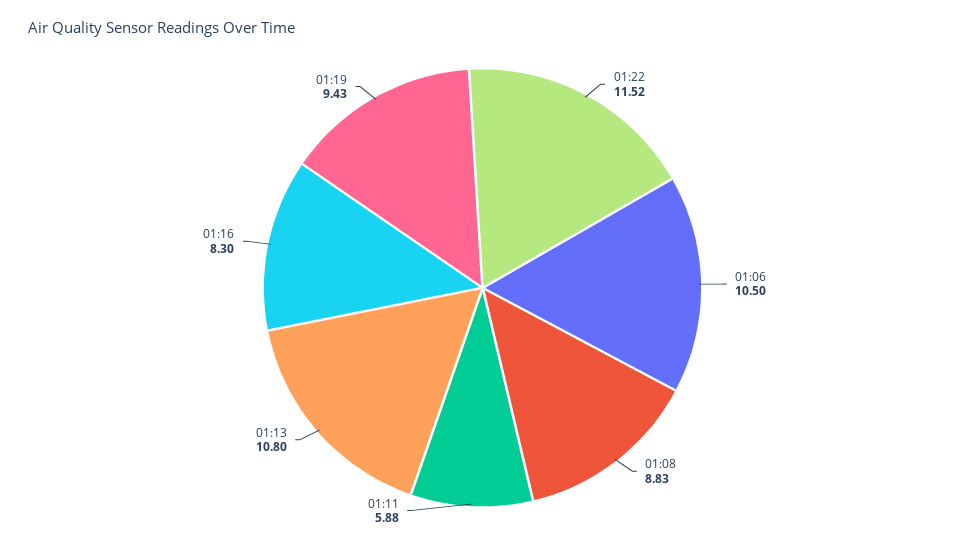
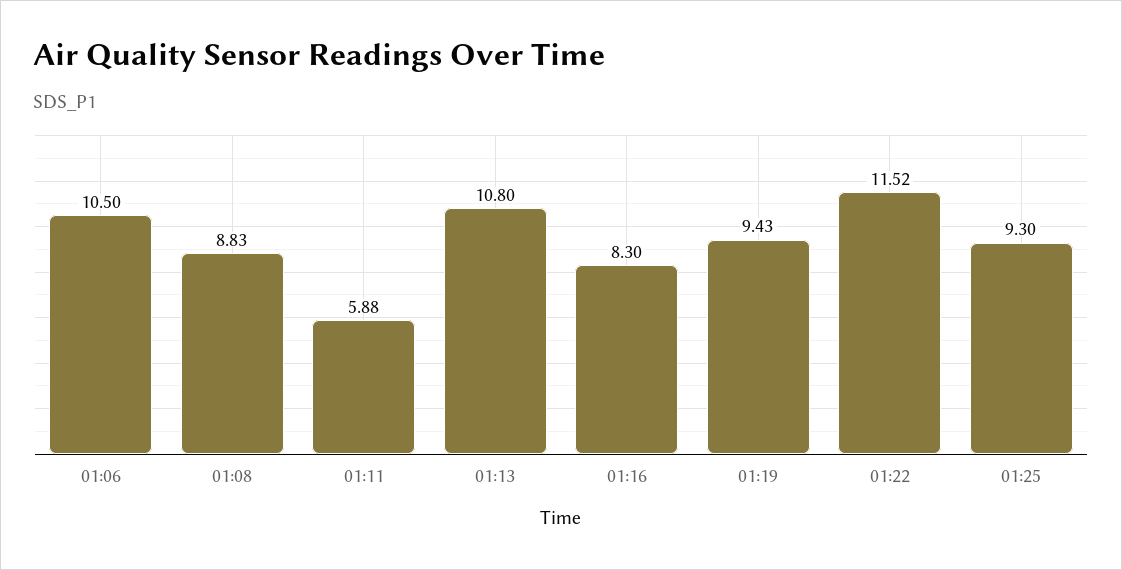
01:25: none -> 9.3

